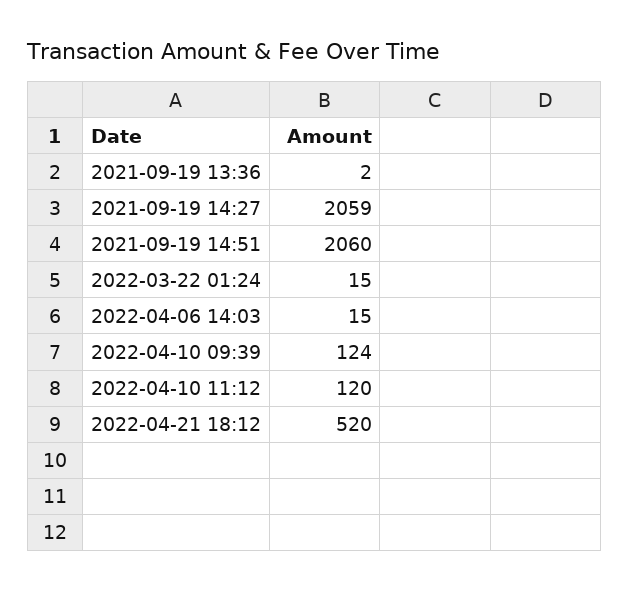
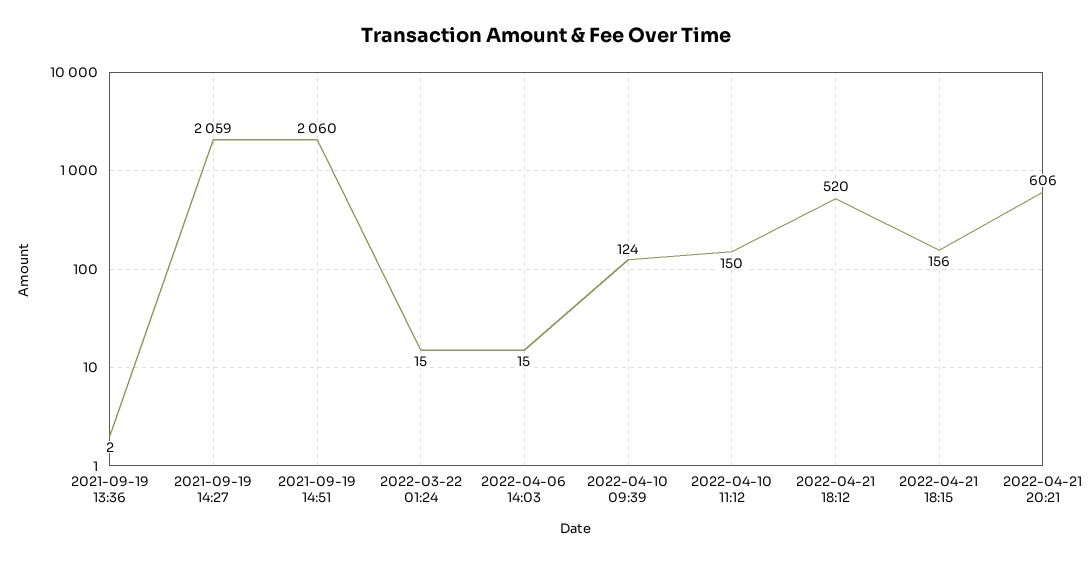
2022-04-10 11:12: 120 -> 150
2022-04-21 18:15: none -> 156
2022-04-21 20:21: none -> 606

